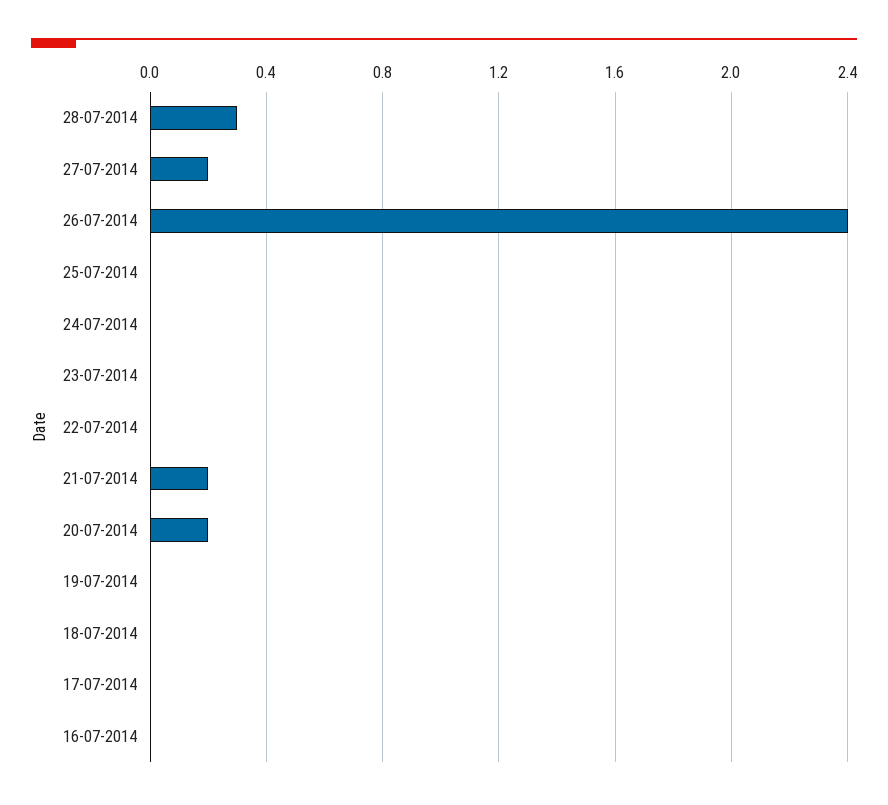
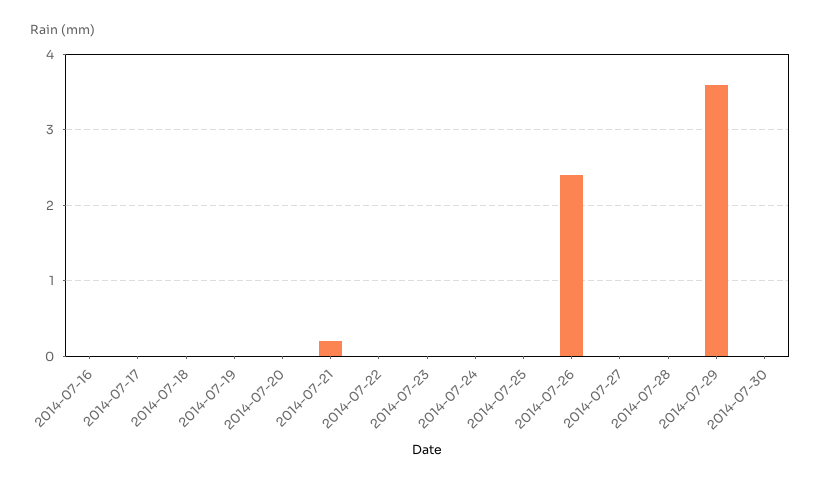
28-07-2014: 0.3 -> 0
27-07-2014: 0.2 -> 0
20-07-2014: 0.2 -> 0
2014-07-29: none -> 3.6
2014-07-30: none -> 0

